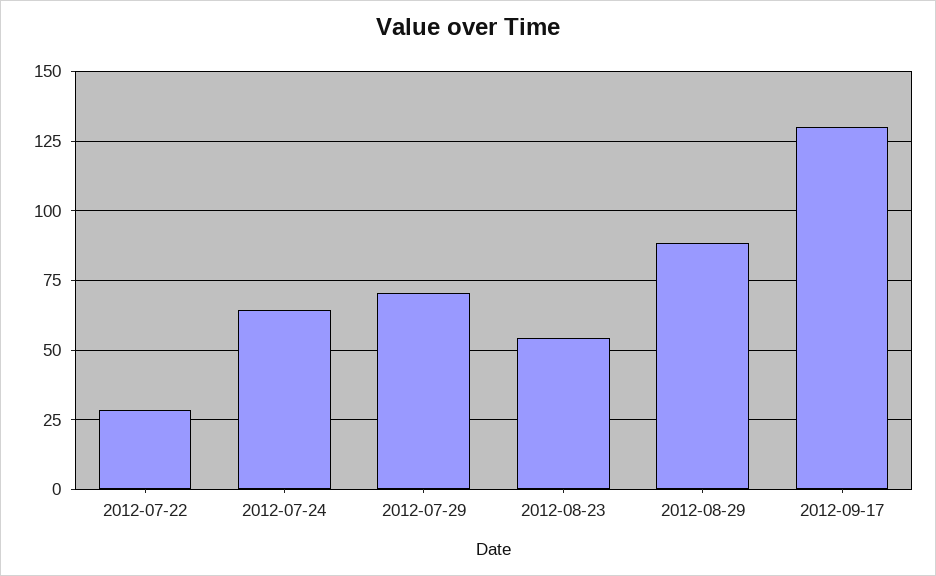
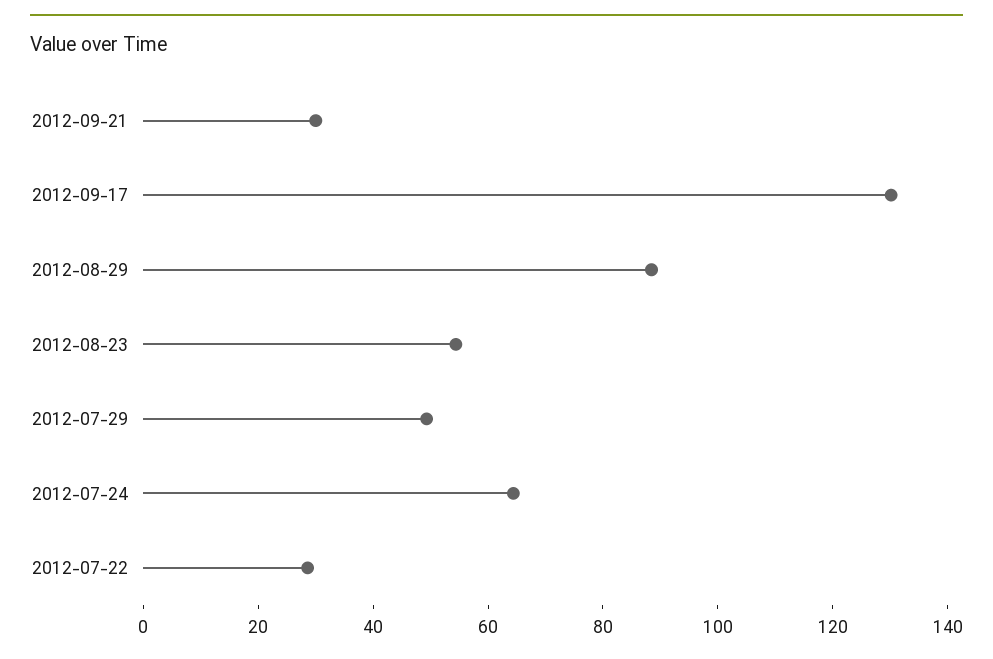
2012-07-29: 70 -> 50
2012-09-21: none -> 30

